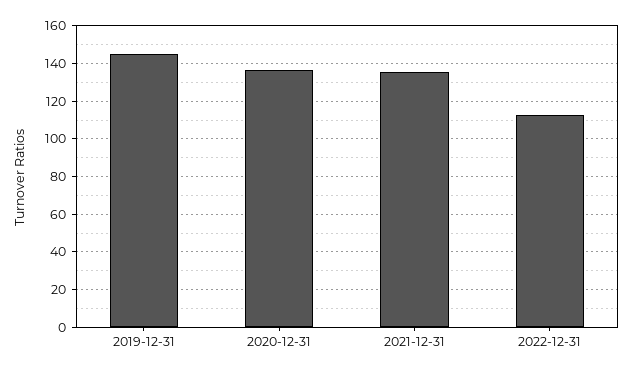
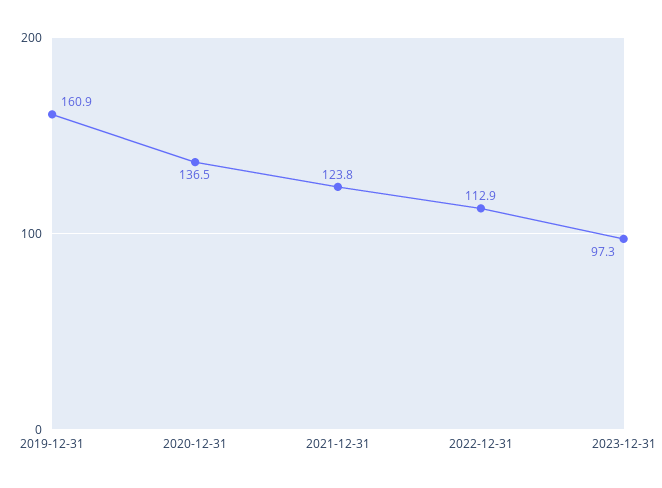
2019-12-31: 145 -> 160.9
2021-12-31: 135 -> 123.8
2023-12-31: none -> 97.3

